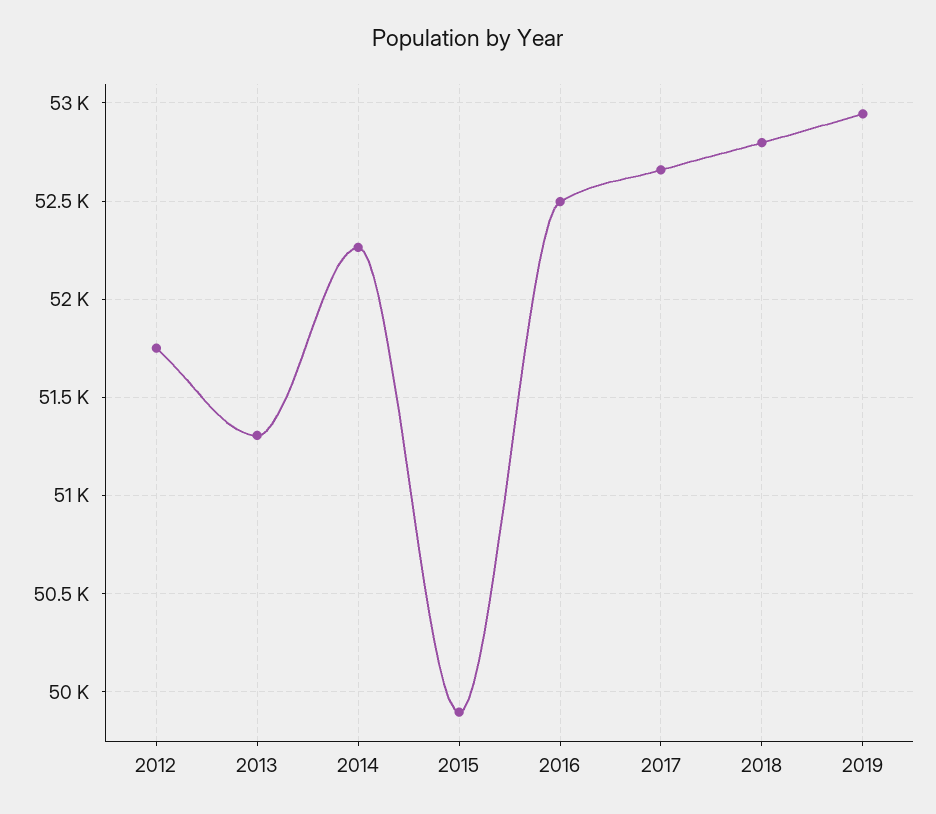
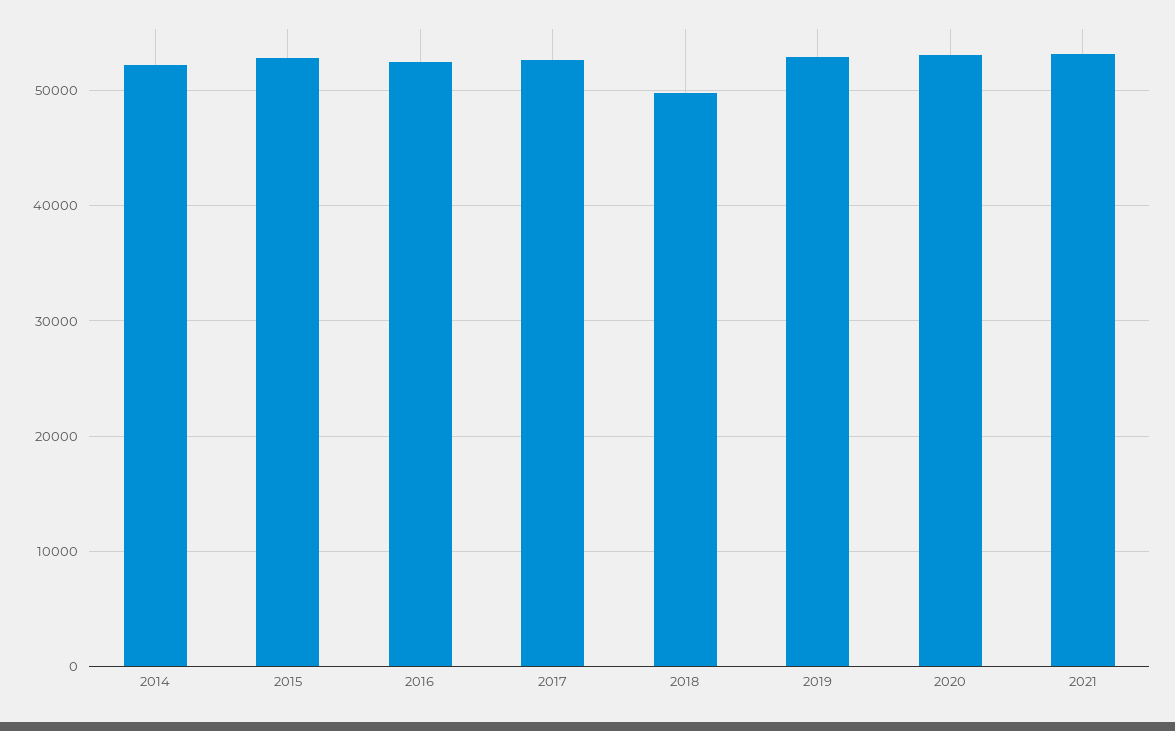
2012: 51750 -> none
2013: 51300 -> none
2015: 49900 -> 53000
2018: 52800 -> 50000
2020: none -> 53000
2021: none -> 53000

